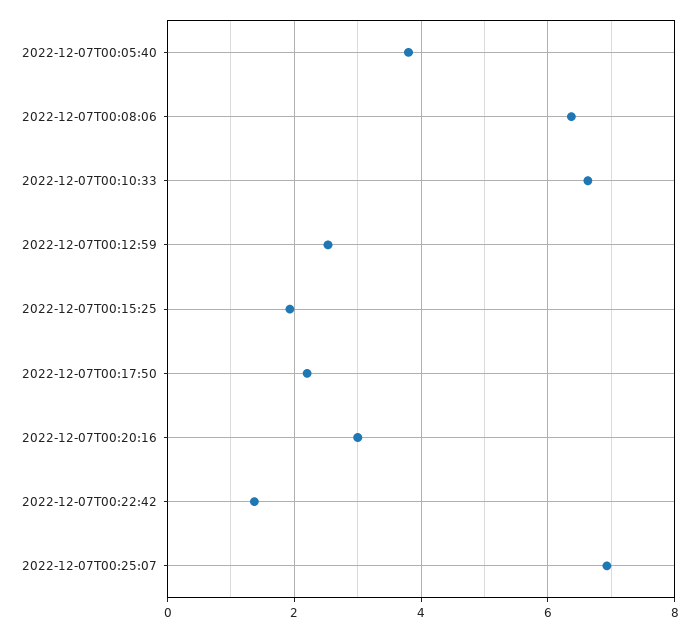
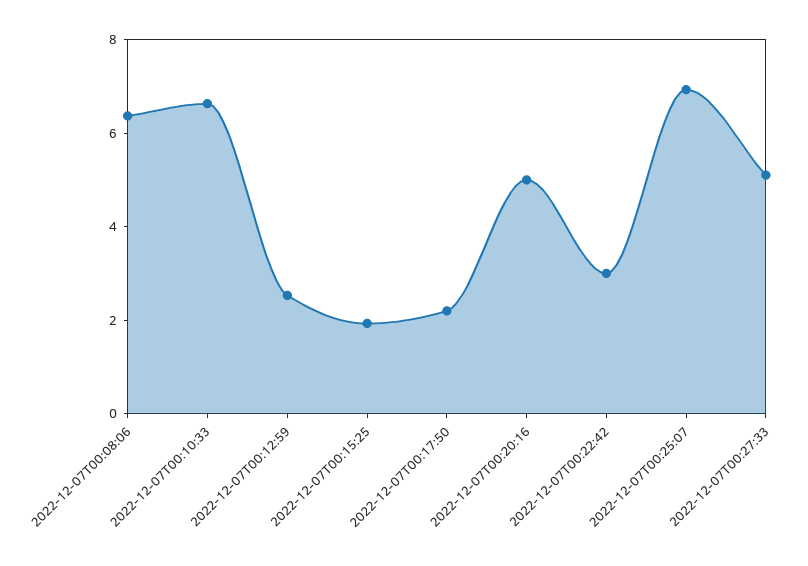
2022-12-07T00:05:40: 3.8 -> none
2022-12-07T00:20:16: 3 -> 5
2022-12-07T00:22:42: 1.4 -> 3
2022-12-07T00:27:33: none -> 5

